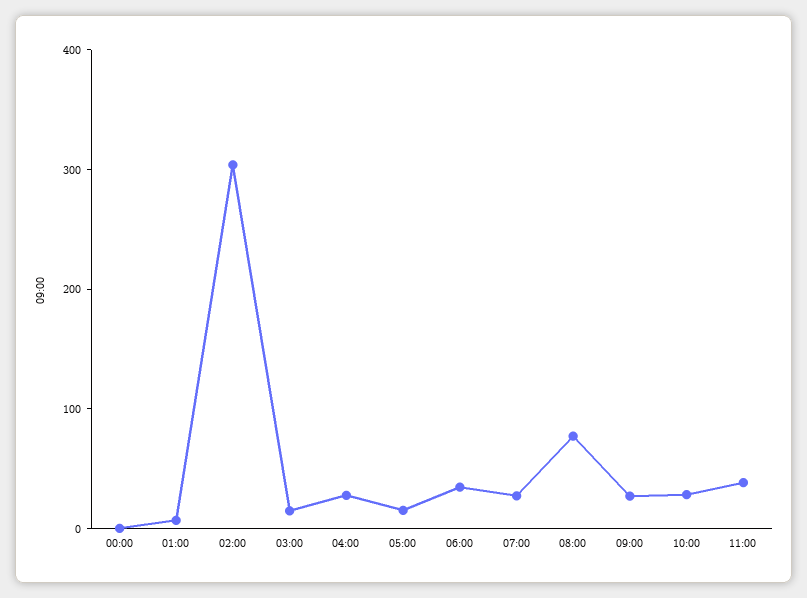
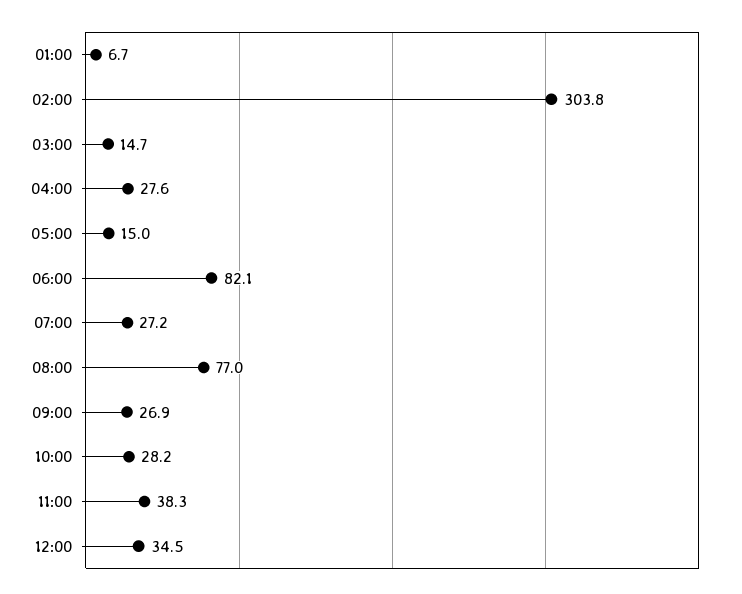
00:00: 0 -> none
06:00: 40 -> 82.1
12:00: none -> 34.5

